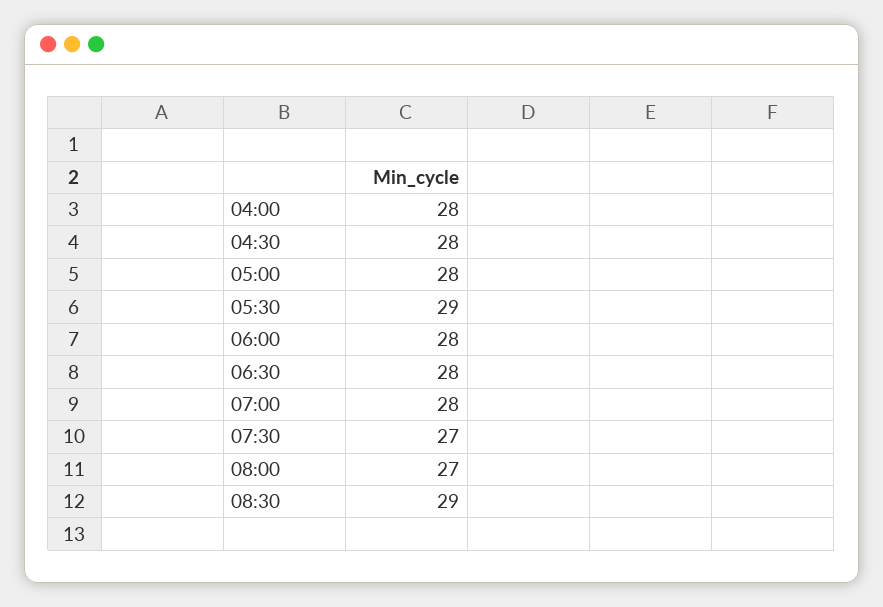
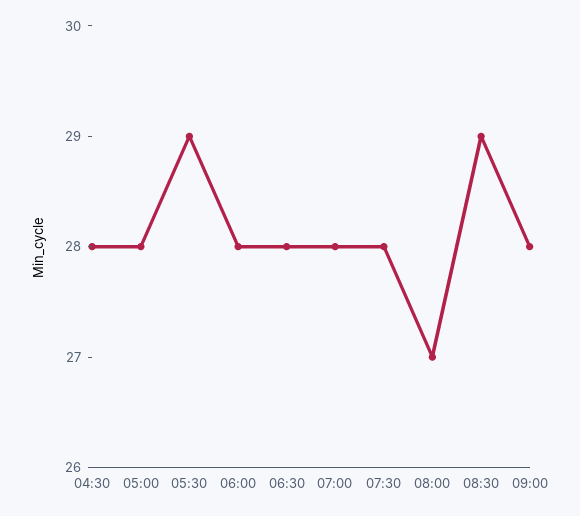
04:00: 28 -> none
07:30: 27 -> 28
09:00: none -> 28

